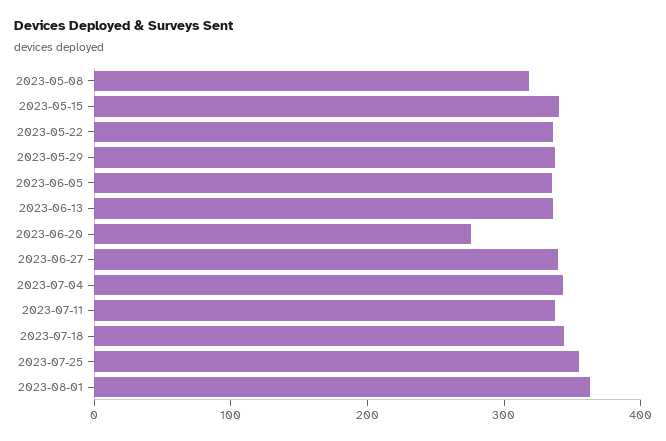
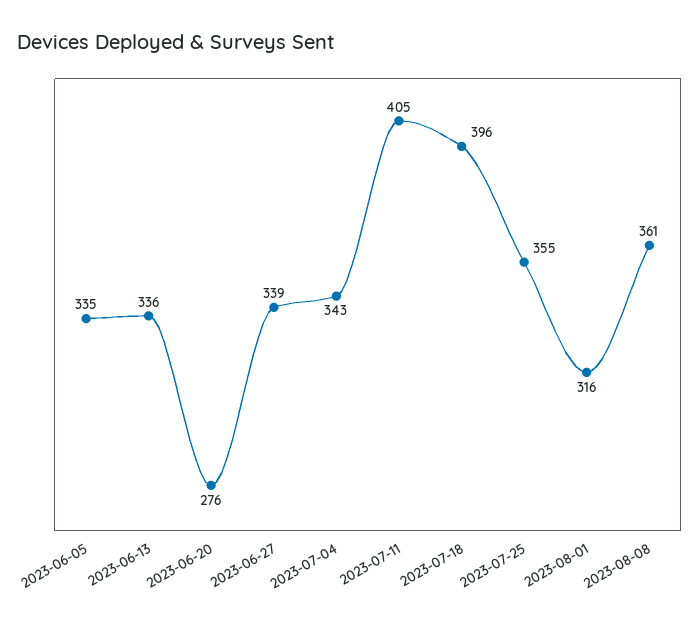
2023-05-08: 320 -> none
2023-05-15: 340 -> none
2023-05-22: 340 -> none
2023-05-29: 340 -> none
2023-07-11: 340 -> 405
2023-07-18: 340 -> 396
2023-08-01: 360 -> 316
2023-08-08: none -> 361

